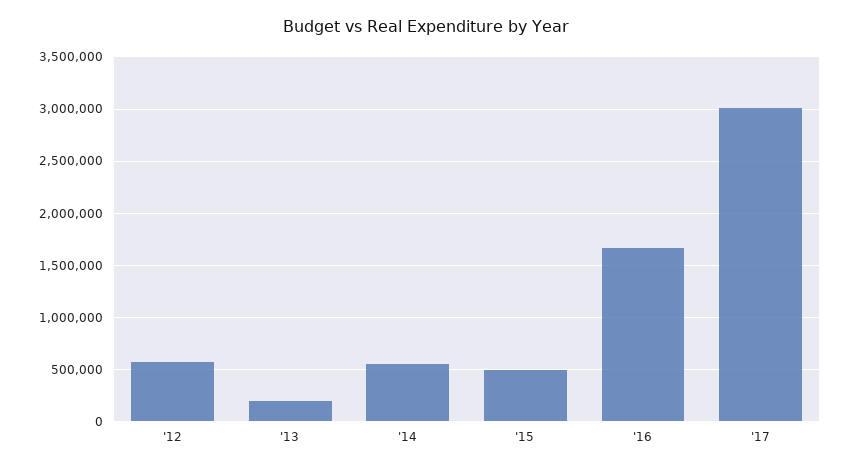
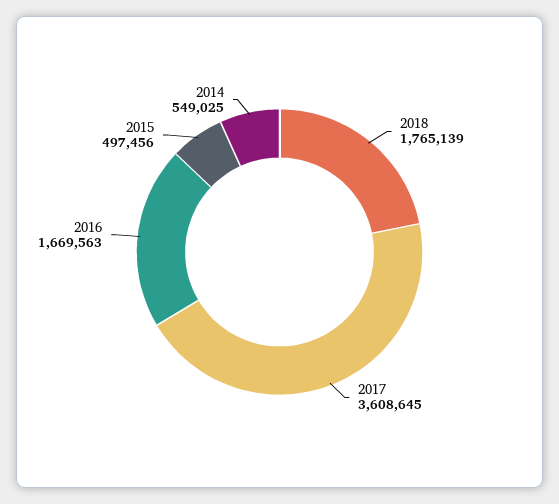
'12: 600000 -> none
'13: 200000 -> none
'17: 3000000 -> 3608645
2018: none -> 1765139

